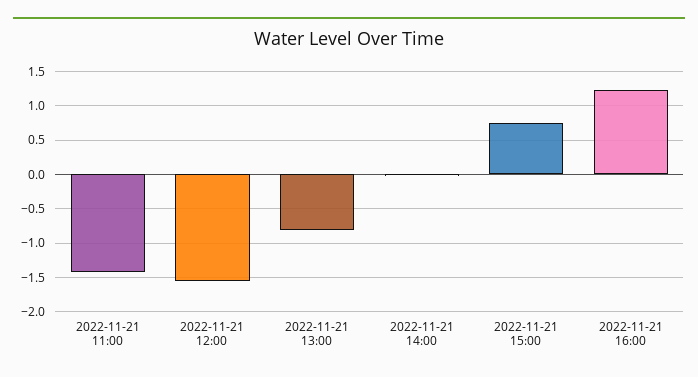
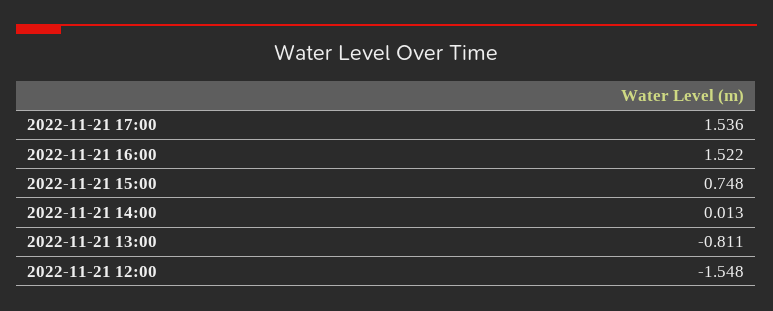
2022-11-21 11:00: -1.4 -> none
2022-11-21 16:00: 1.2 -> 1.522
2022-11-21 17:00: none -> 1.536

